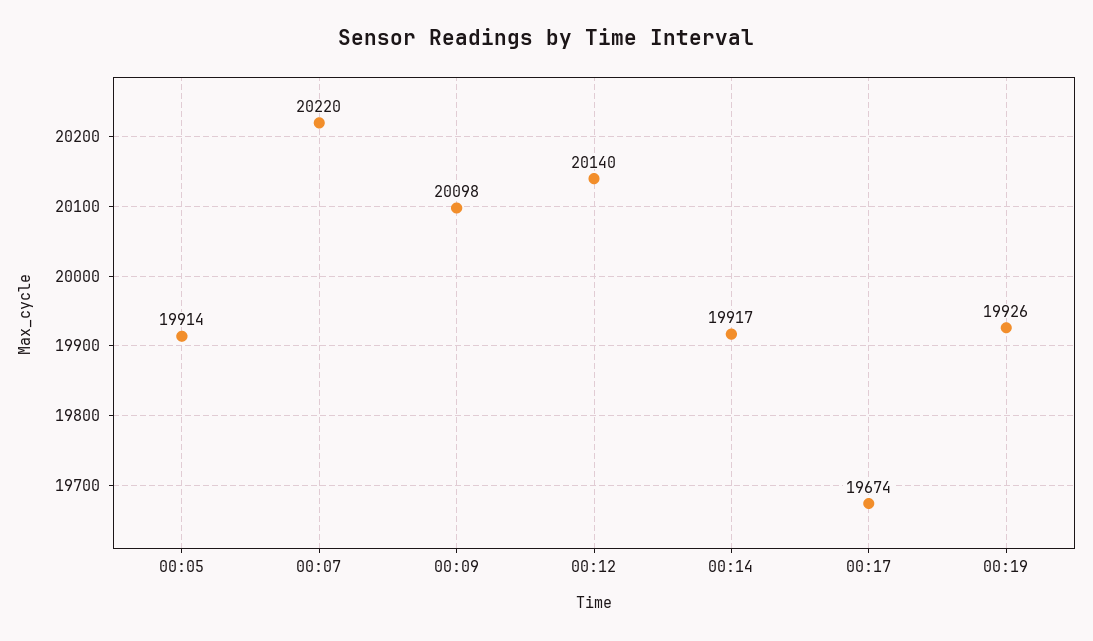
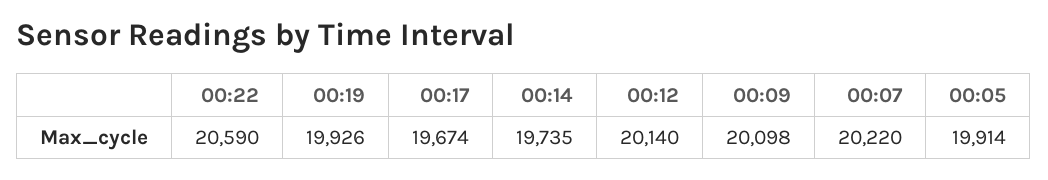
00:14: 19917 -> 19735
00:22: none -> 20590

